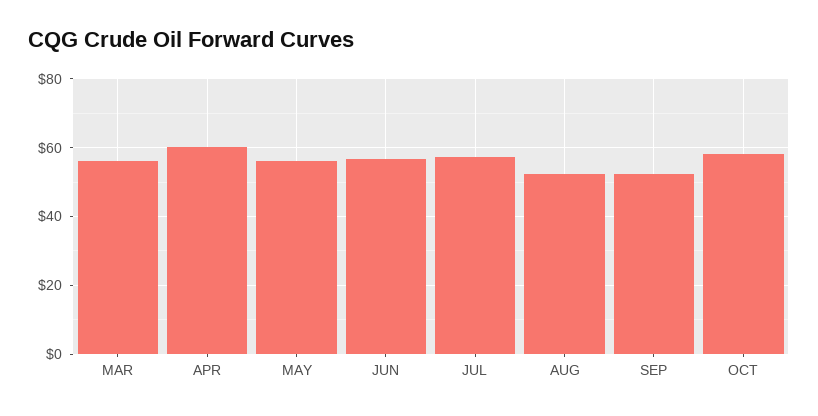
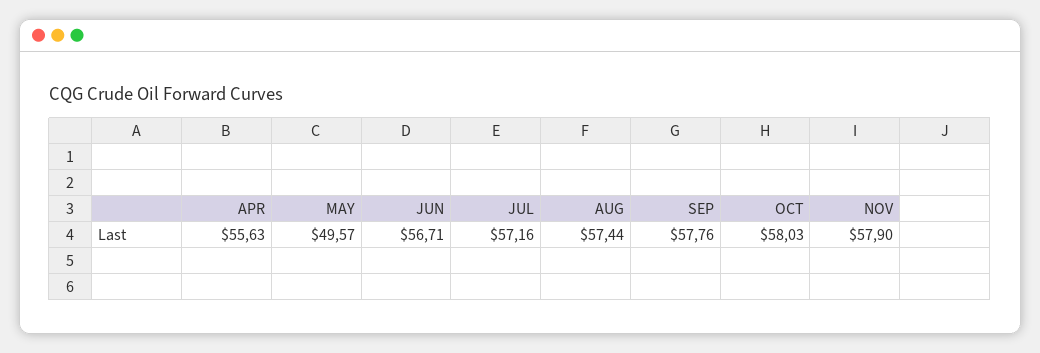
MAR: 56 -> none
APR: 60 -> 55.63
MAY: 56 -> 49.57
AUG: 52 -> 57.44
SEP: 52 -> 57.76
NOV: none -> 57.9

